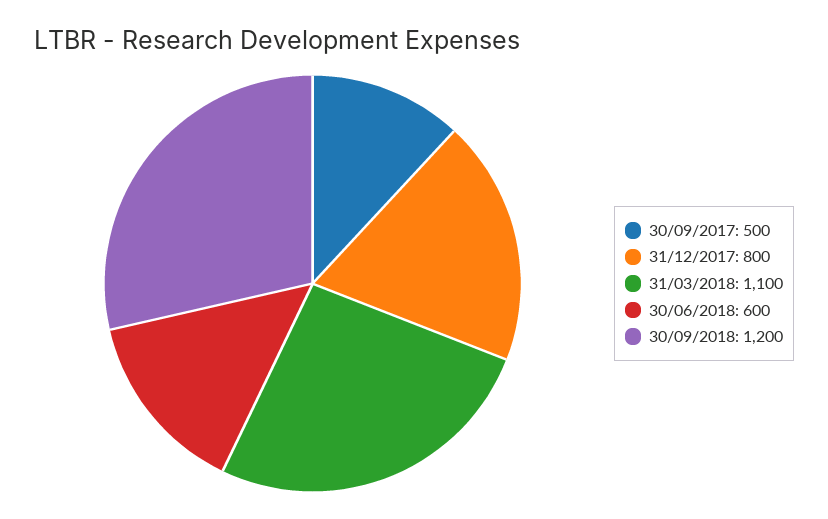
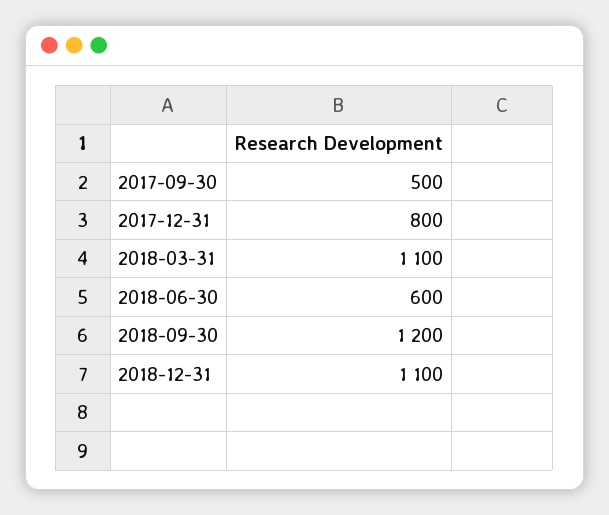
2018-12-31: none -> 1100

